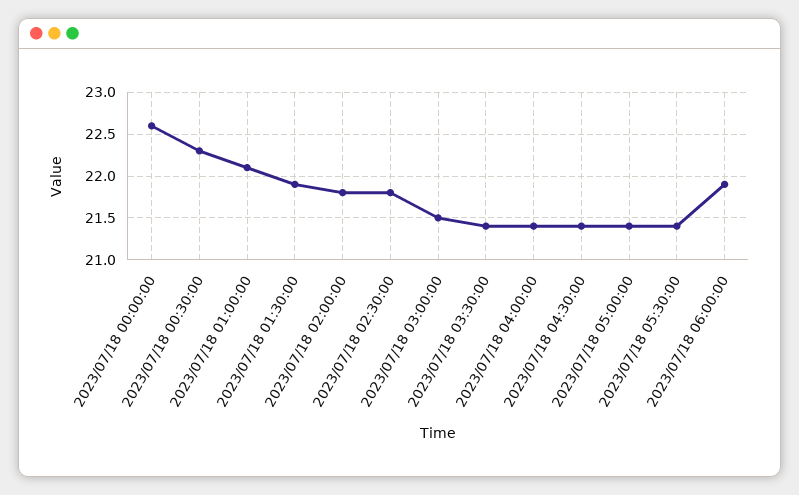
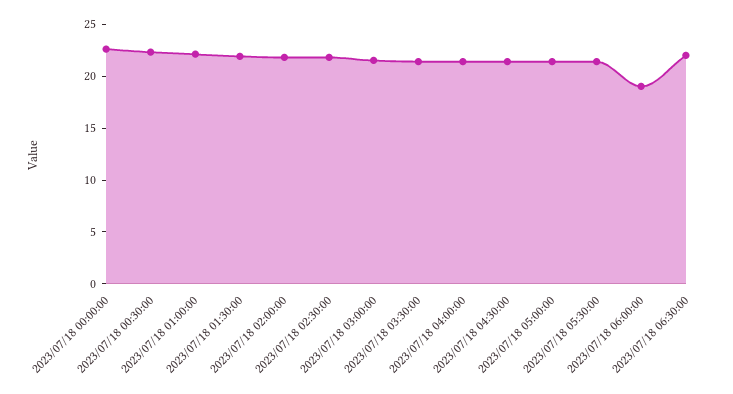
2023/07/18 06:00:00: 21.9 -> 19
2023/07/18 06:30:00: none -> 22

